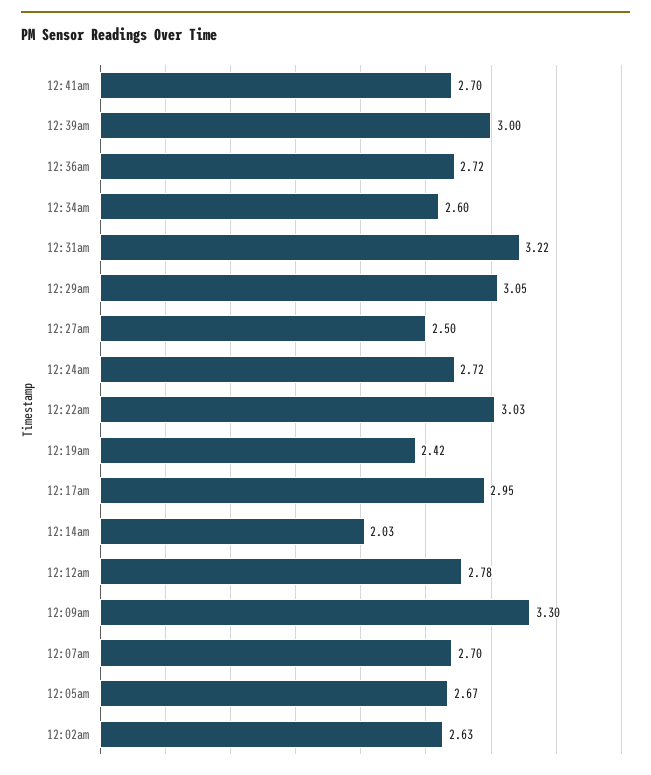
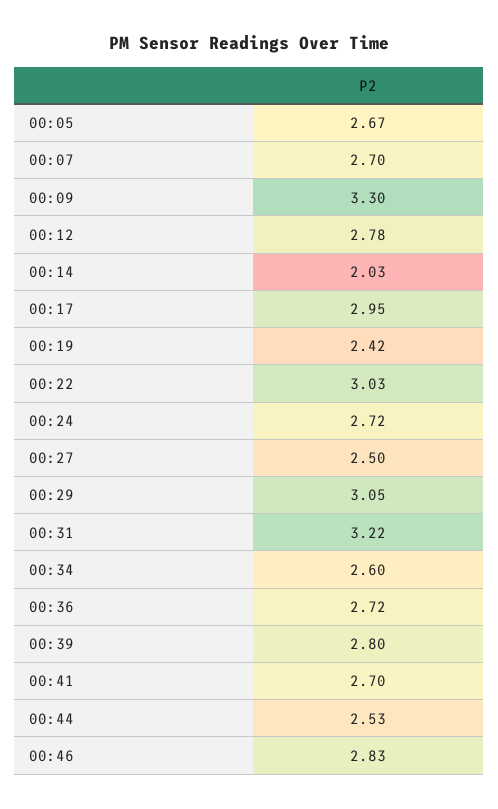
12:39am: 3 -> 2.8
12:02am: 2.63 -> none
00:44: none -> 2.53
00:46: none -> 2.83

